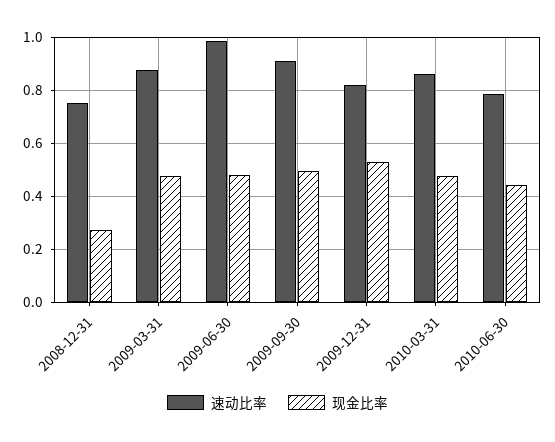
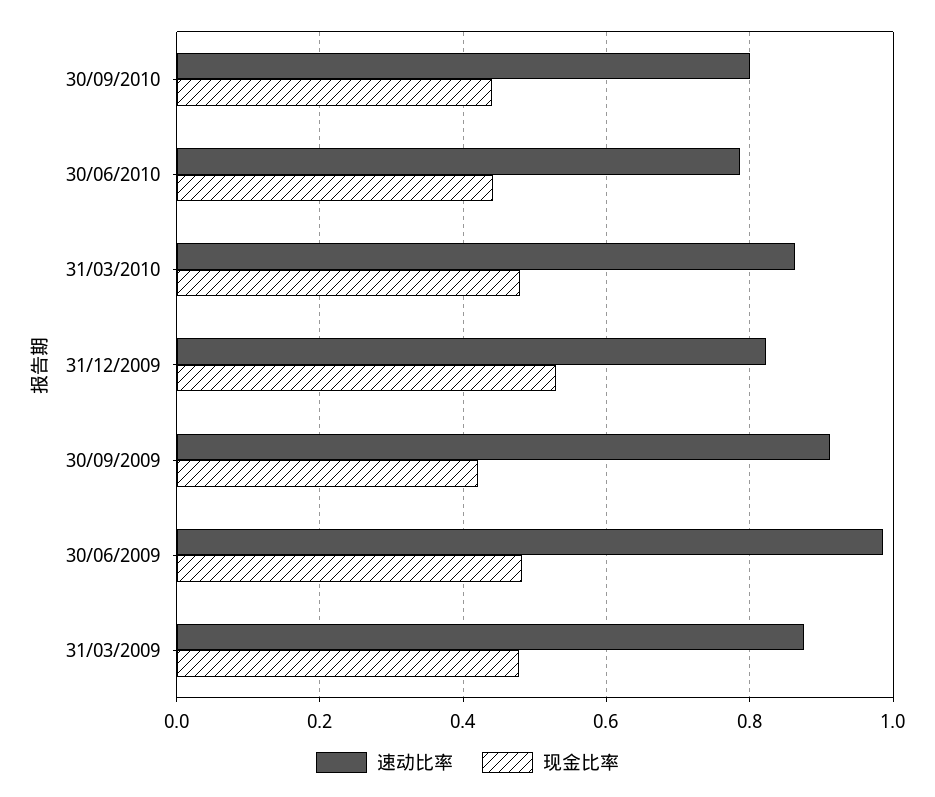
速动比率, 2008-12-31: 0.75 -> none
现金比率, 2008-12-31: 0.275 -> none
现金比率, 2009-09-30: 0.5 -> 0.42
速动比率, 30/09/2010: none -> 0.8
现金比率, 30/09/2010: none -> 0.44

